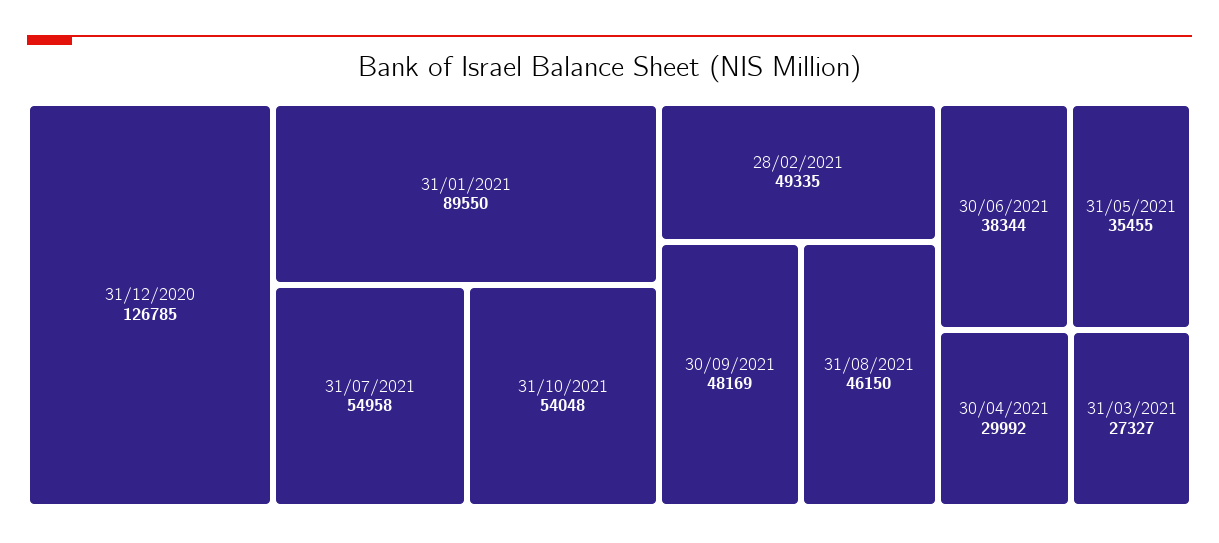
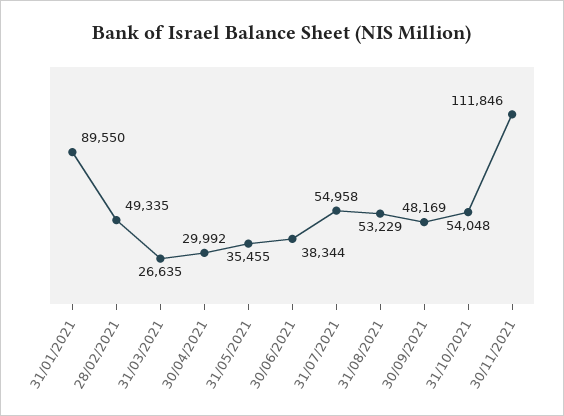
31/12/2020: 126785 -> none
31/08/2021: 46150 -> 53229
31/03/2021: 27327 -> 26635
30/11/2021: none -> 111846

